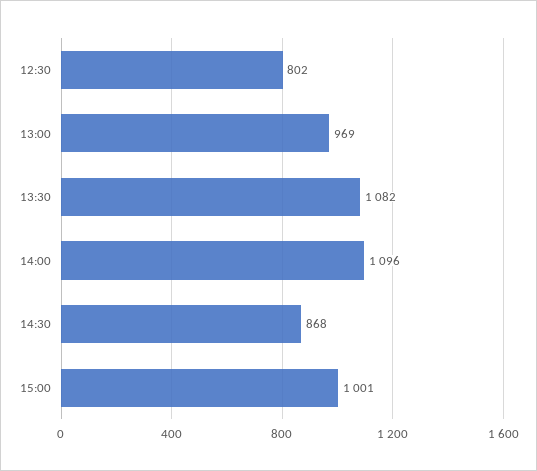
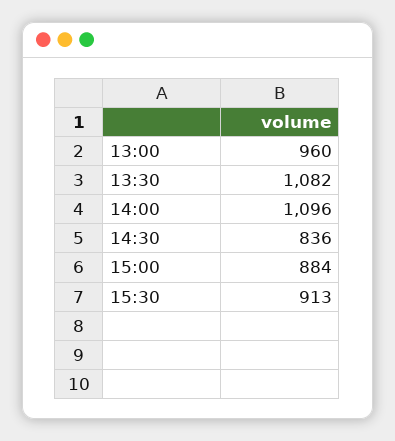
12:30: 802 -> none
13:00: 969 -> 960
14:30: 868 -> 836
15:00: 1001 -> 884
15:30: none -> 913

